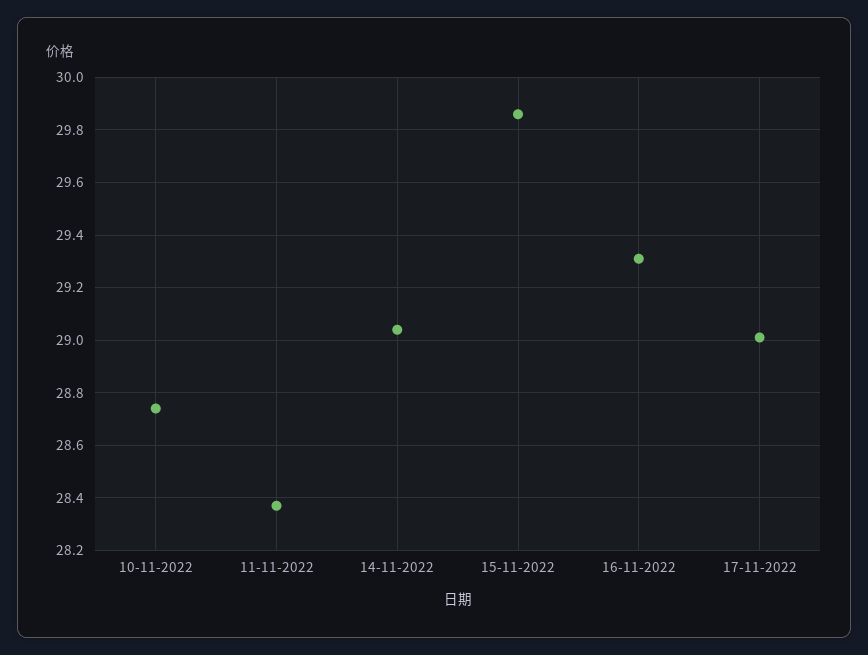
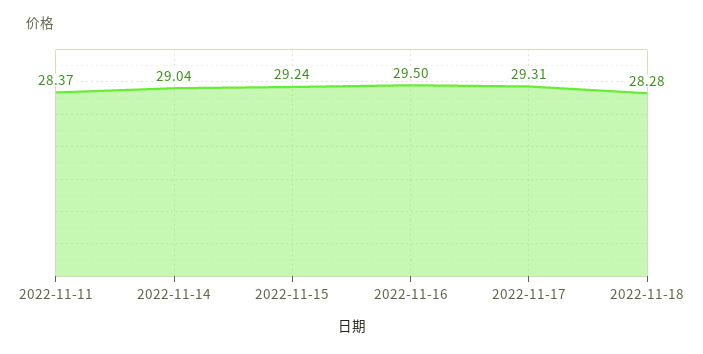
10-11-2022: 28.75 -> none
15-11-2022: 29.85 -> 29.24
16-11-2022: 29.3 -> 29.5
17-11-2022: 29 -> 29.31
2022-11-18: none -> 28.28

